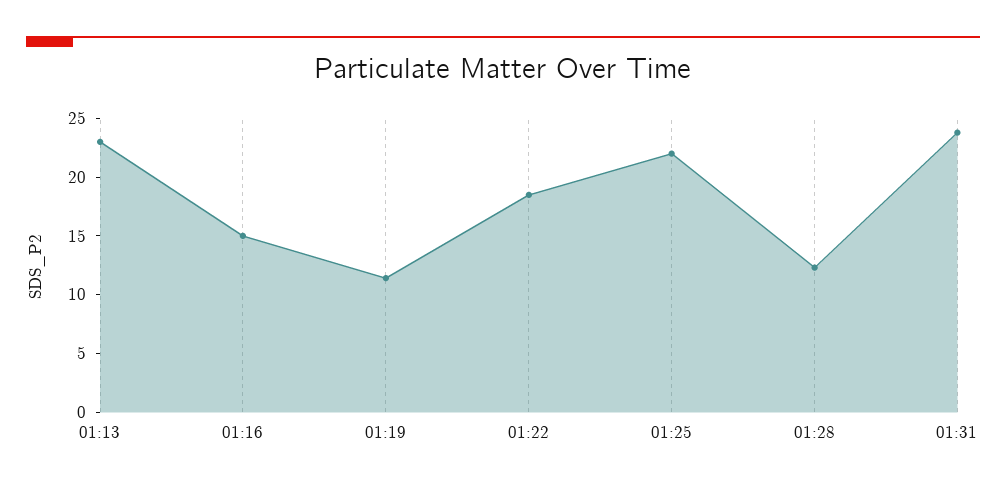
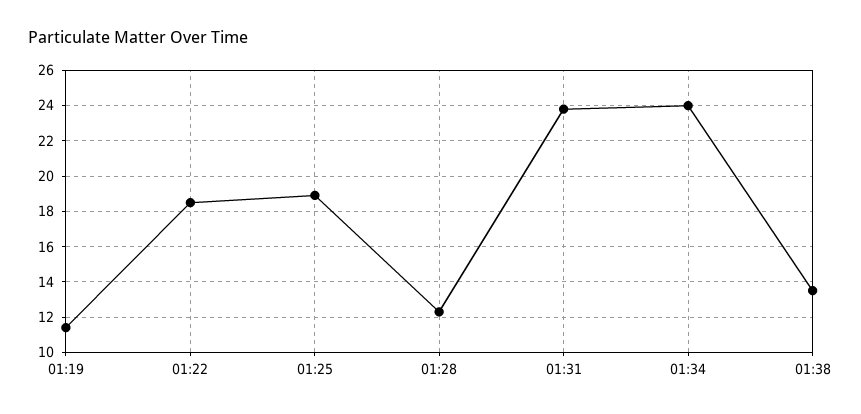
01:13: 23 -> none
01:16: 15 -> none
01:25: 22 -> 19
01:34: none -> 24
01:38: none -> 13.5

